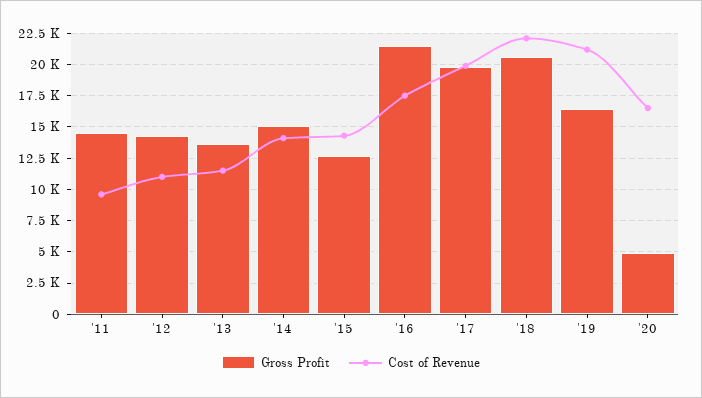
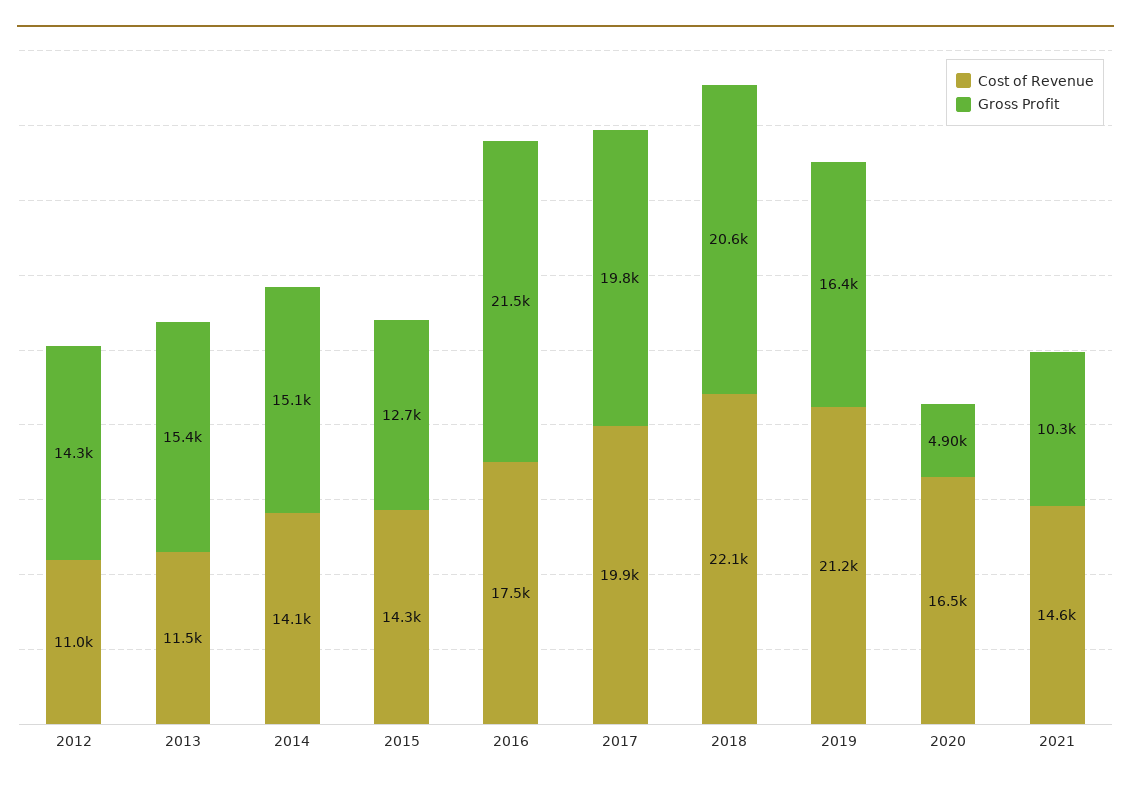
Gross Profit, '11: 14500 -> none
Cost of Revenue, '11: 9500 -> none
Gross Profit, '13: 13500 -> 15400
Cost of Revenue, 2021: none -> 14600
Gross Profit, 2021: none -> 10300

